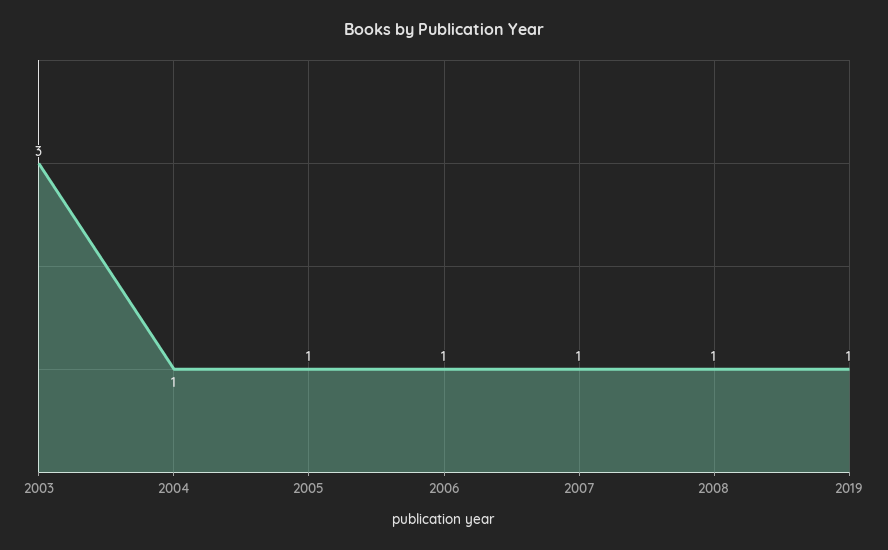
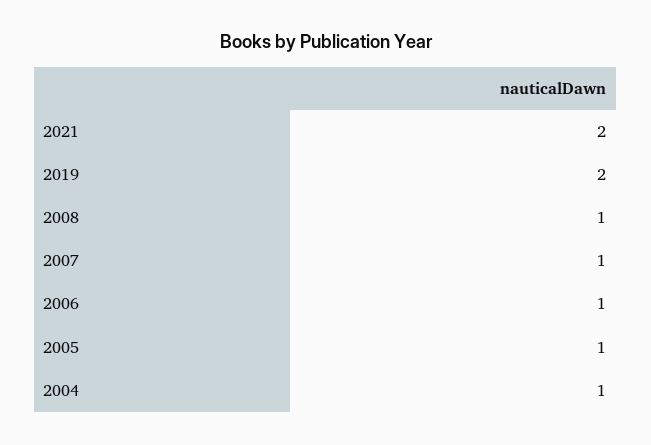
2003: 3 -> none
2019: 1 -> 2
2021: none -> 2

